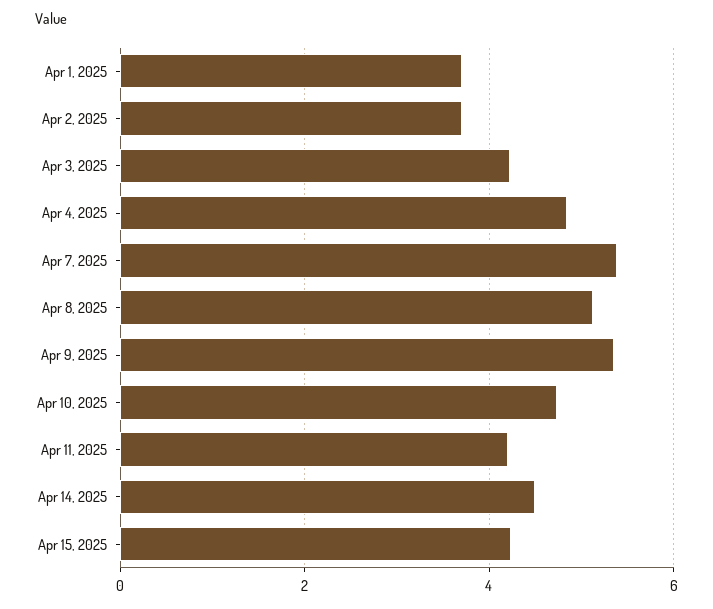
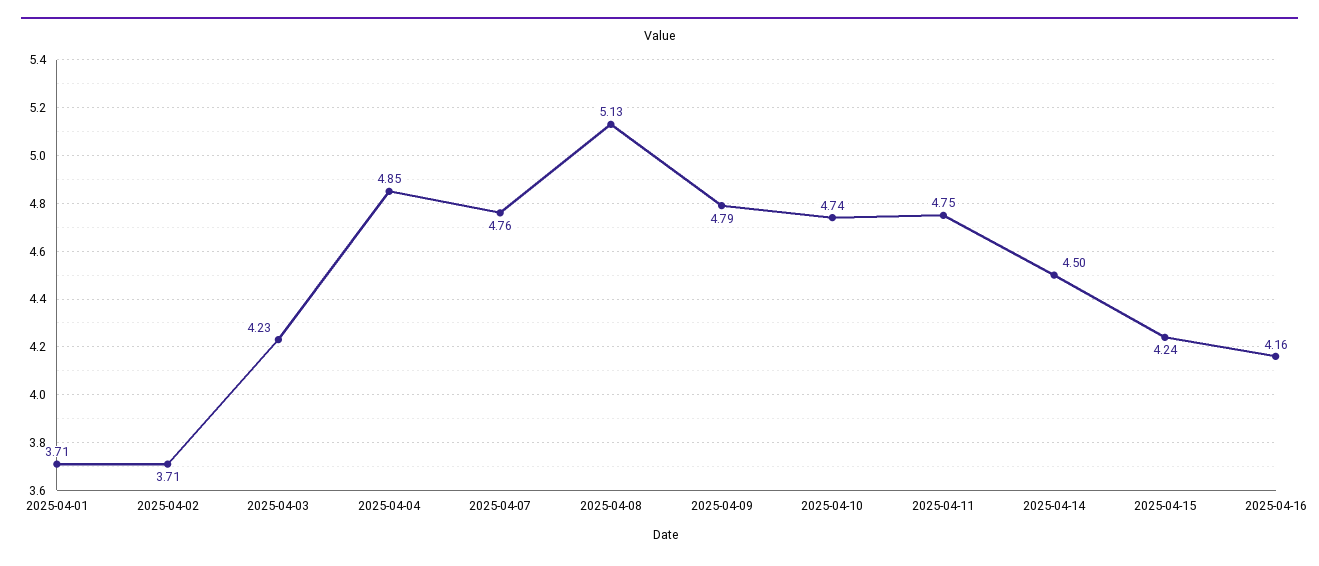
Apr 7, 2025: 5.4 -> 4.76
Apr 9, 2025: 5.4 -> 4.79
Apr 11, 2025: 4.2 -> 4.75
2025-04-16: none -> 4.16

